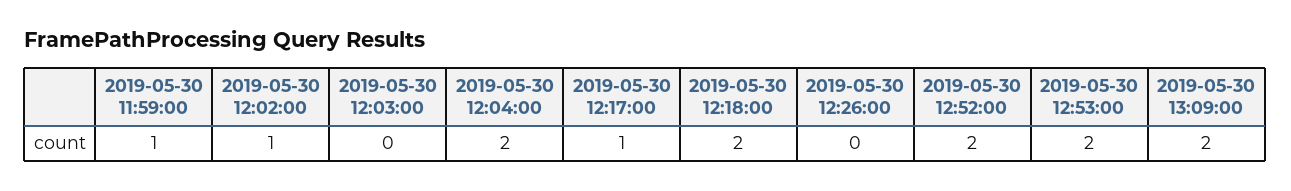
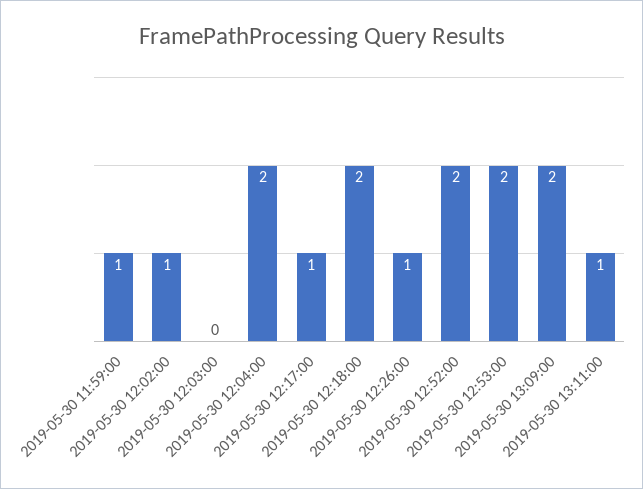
2019-05-30 12:26:00: 0 -> 1
2019-05-30 13:11:00: none -> 1

